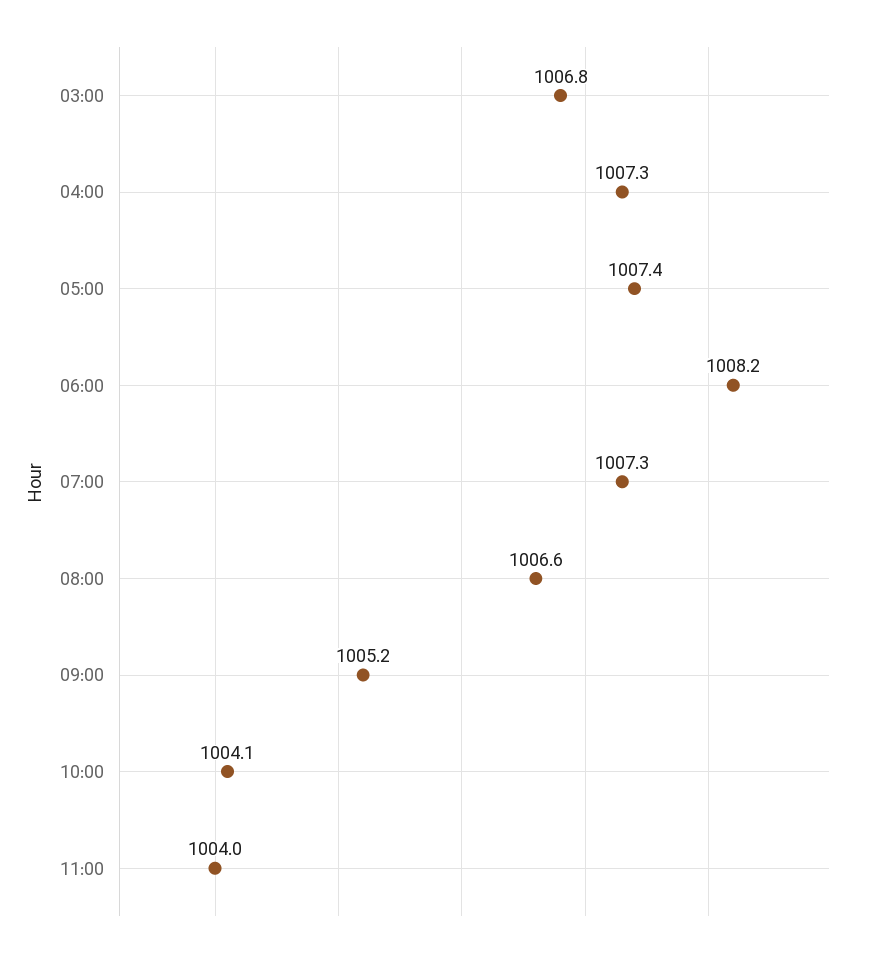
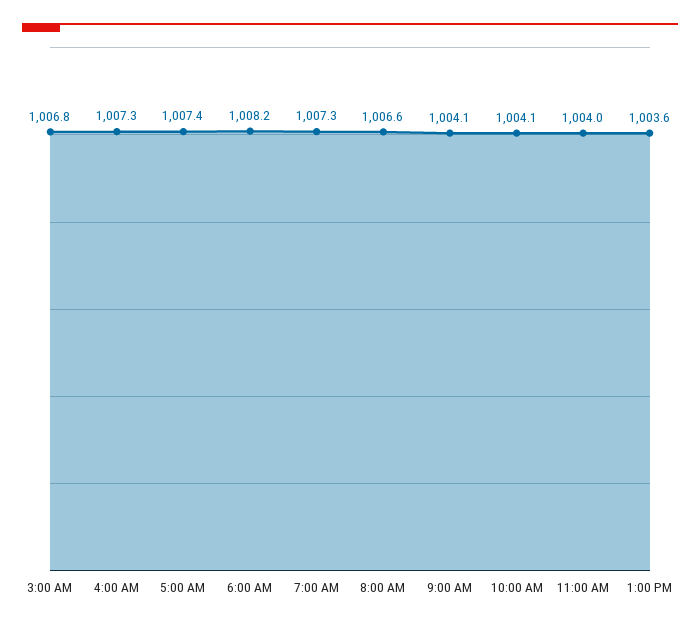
09:00: 1005.2 -> 1004.1
1:00 PM: none -> 1003.6

